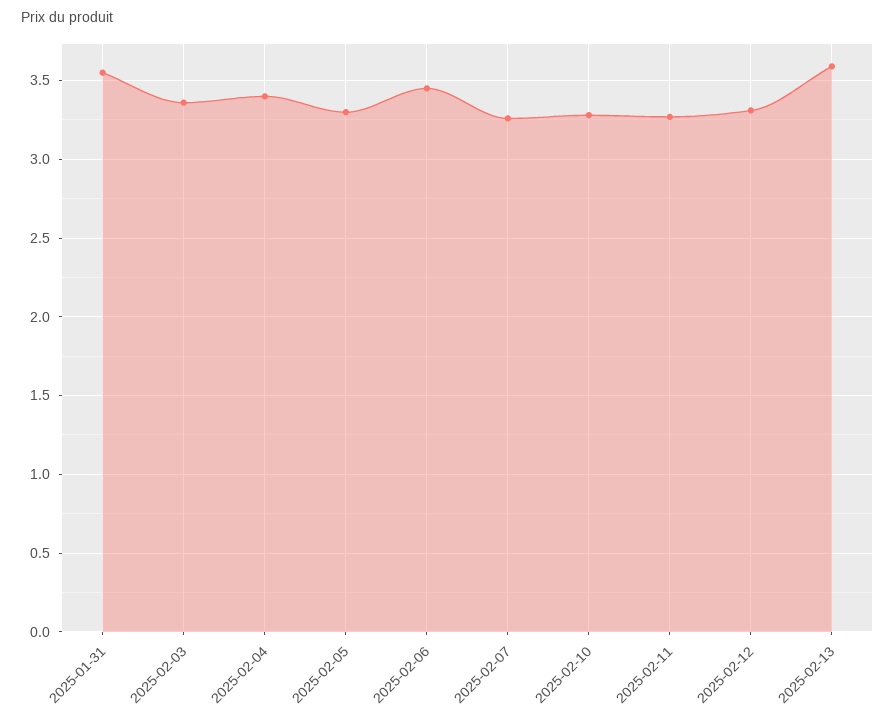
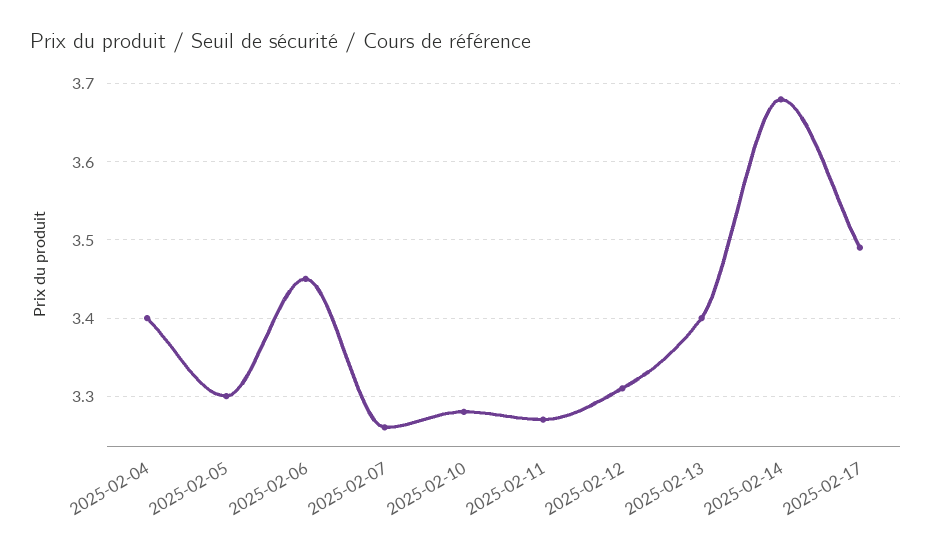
2025-01-31: 3.55 -> none
2025-02-03: 3.35 -> none
2025-02-13: 3.6 -> 3.4
2025-02-14: none -> 3.68
2025-02-17: none -> 3.49

